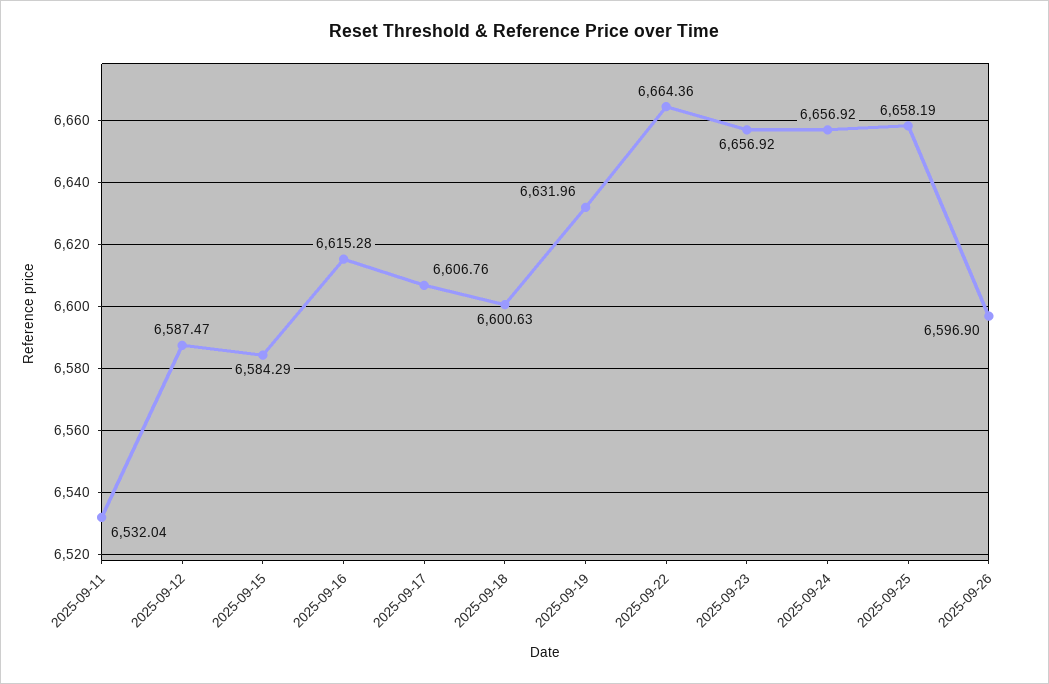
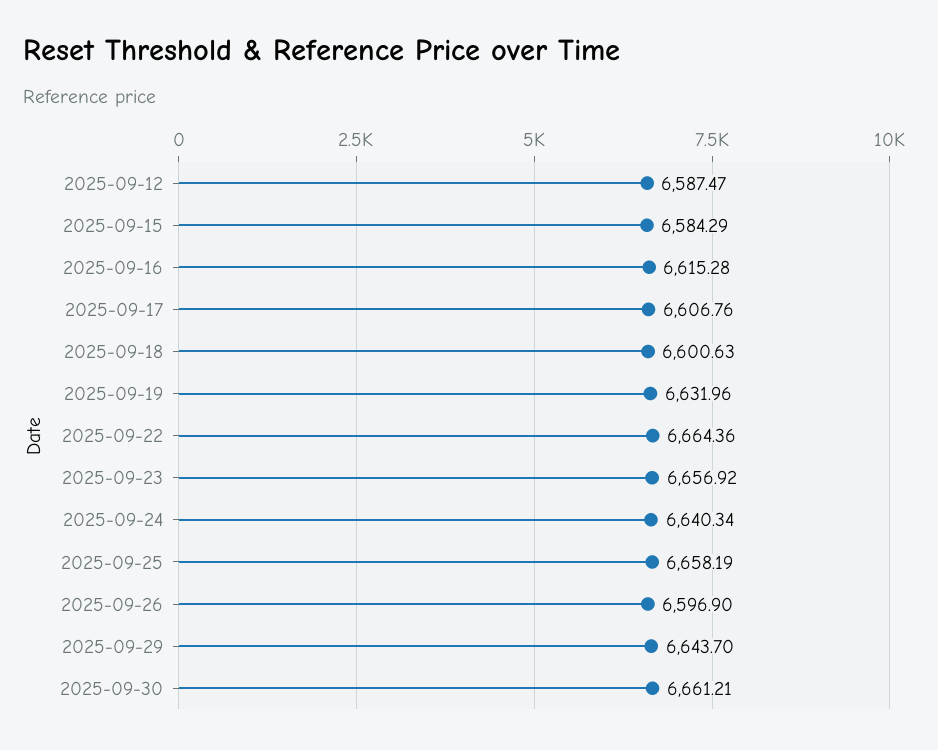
2025-09-11: 6532.04 -> none
2025-09-24: 6656.92 -> 6640.34
2025-09-29: none -> 6643.7
2025-09-30: none -> 6661.21

